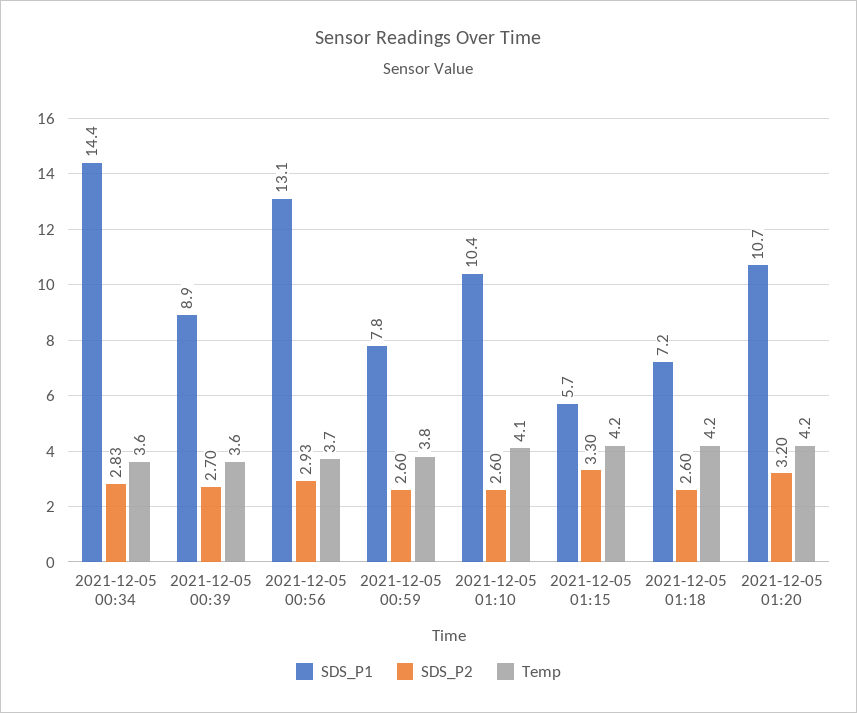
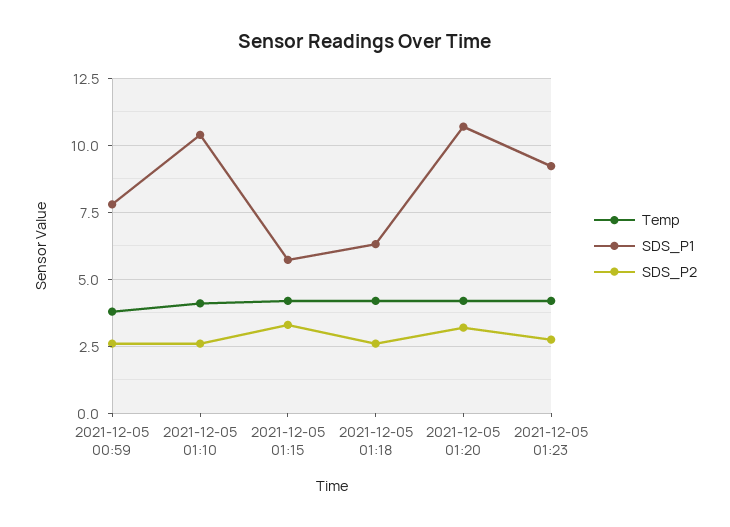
SDS_P1, 2021-12-05 00:34: 14.4 -> none
SDS_P2, 2021-12-05 00:34: 2.83 -> none
Temp, 2021-12-05 00:34: 3.6 -> none
SDS_P1, 2021-12-05 00:39: 8.9 -> none
SDS_P2, 2021-12-05 00:39: 2.7 -> none
Temp, 2021-12-05 00:39: 3.6 -> none
SDS_P1, 2021-12-05 00:56: 13.1 -> none
SDS_P2, 2021-12-05 00:56: 2.93 -> none
Temp, 2021-12-05 00:56: 3.7 -> none
SDS_P1, 2021-12-05 01:18: 7.2 -> 6.25
Temp, 2021-12-05 01:23: none -> 4.25
SDS_P1, 2021-12-05 01:23: none -> 9.25
SDS_P2, 2021-12-05 01:23: none -> 2.75

